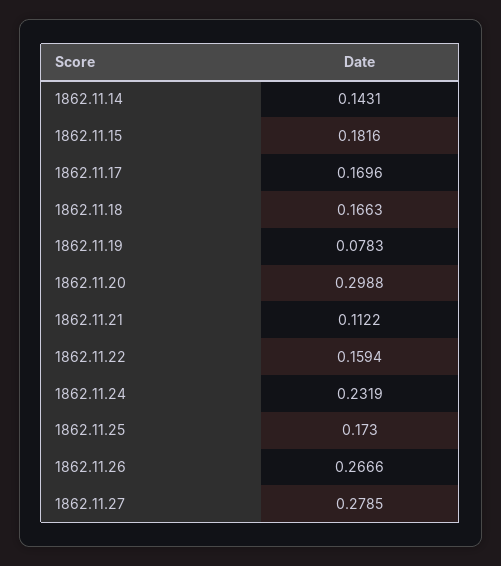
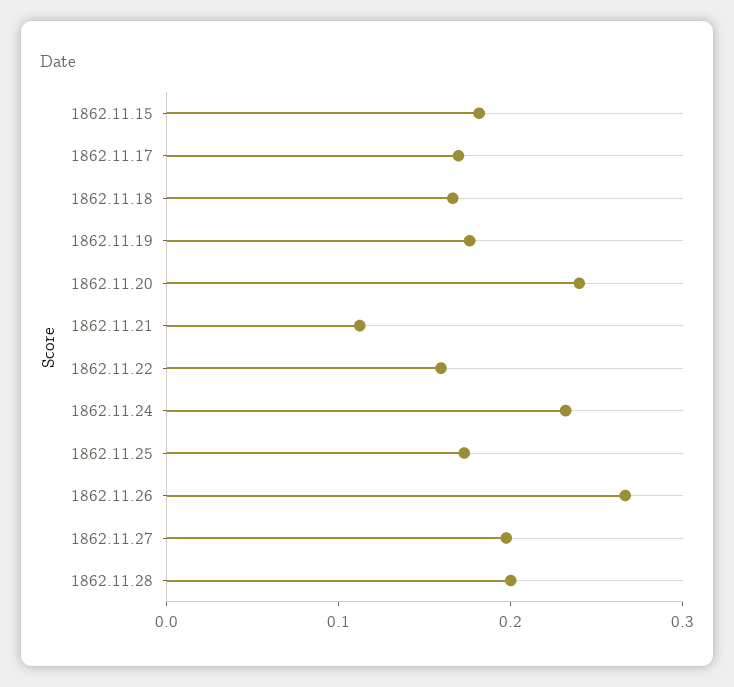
1862.11.14: 0.1431 -> none
1862.11.19: 0.0783 -> 0.18
1862.11.20: 0.2988 -> 0.24
1862.11.27: 0.2785 -> 0.2
1862.11.28: none -> 0.2

